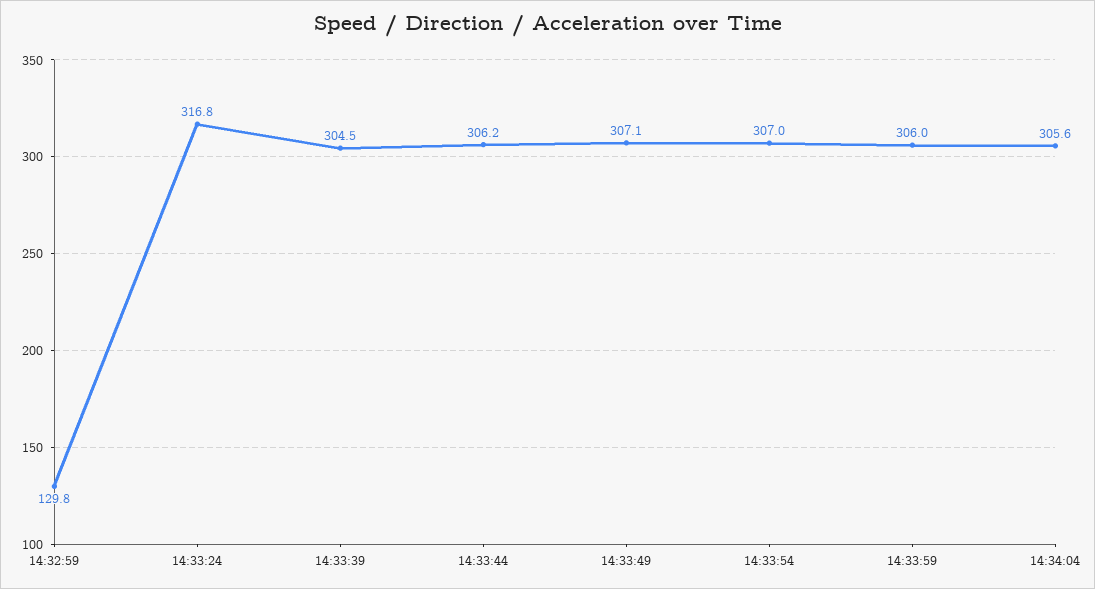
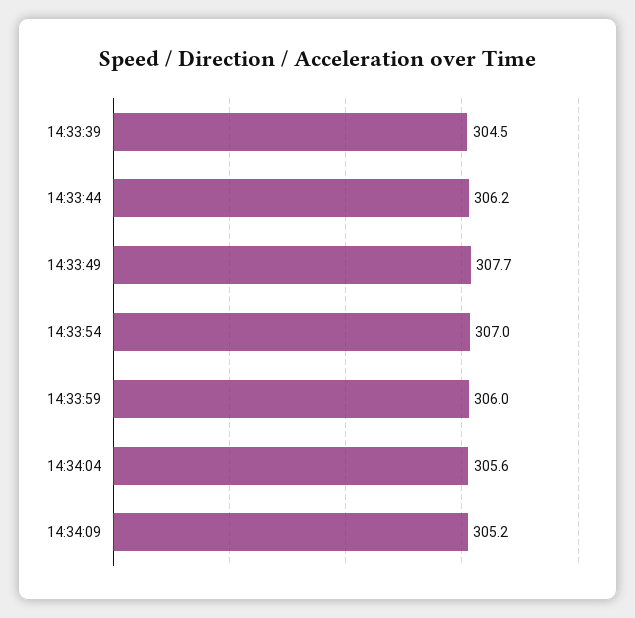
14:32:59: 129.8 -> none
14:33:24: 316.8 -> none
14:33:49: 307.1 -> 307.7
14:34:09: none -> 305.2

